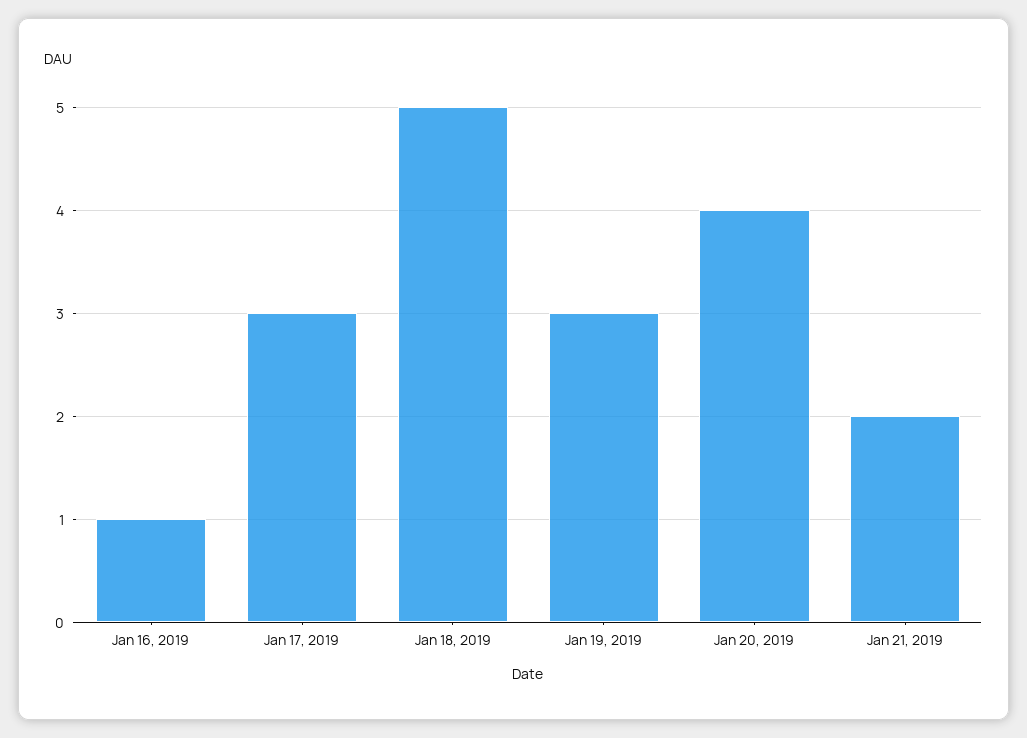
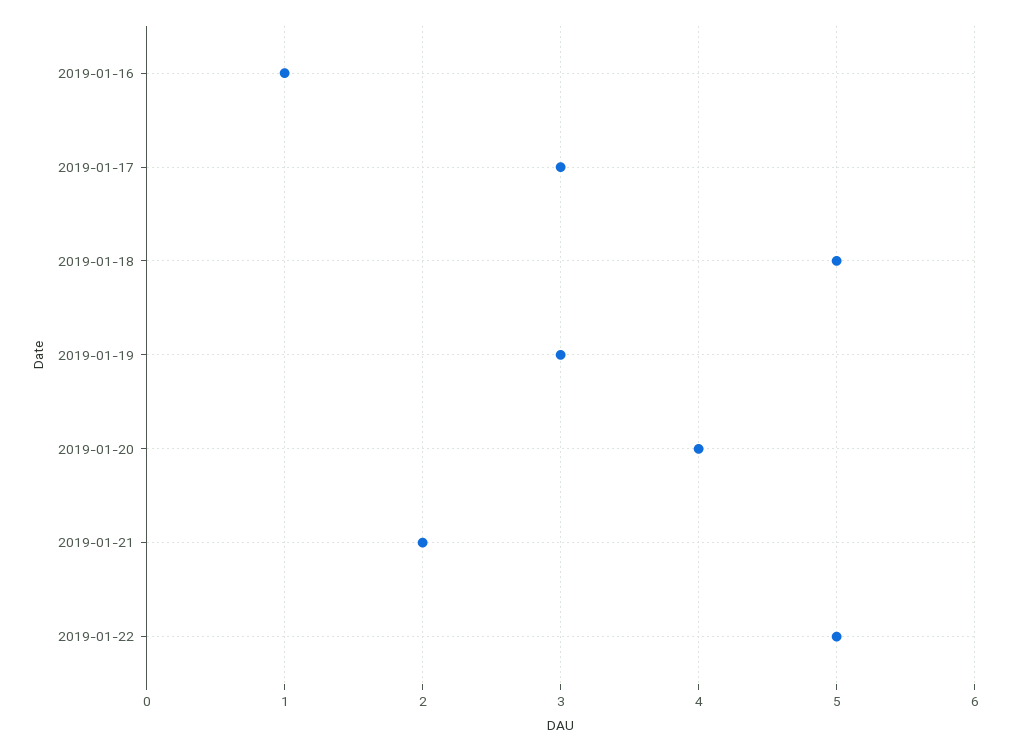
2019-01-22: none -> 5

